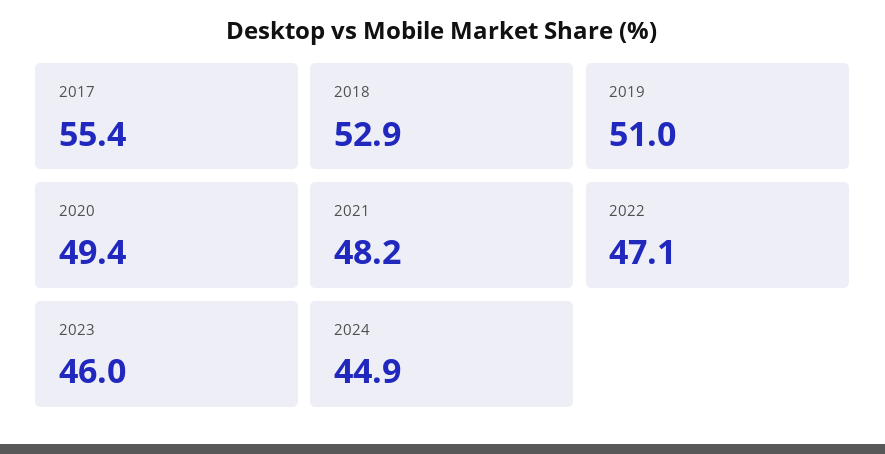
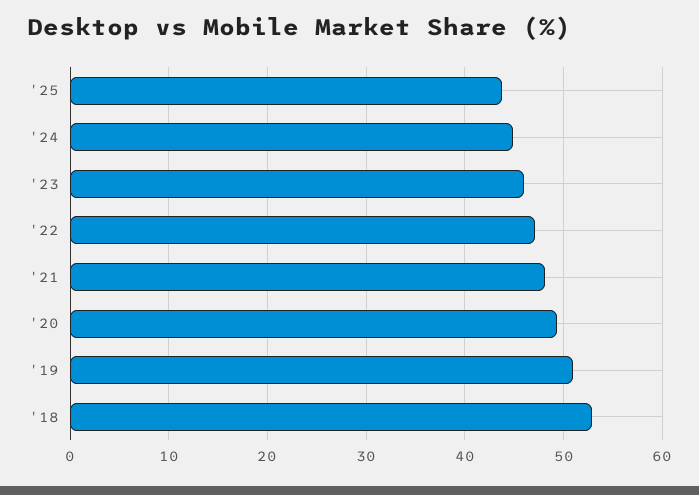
2017: 55.4 -> none
'25: none -> 44

